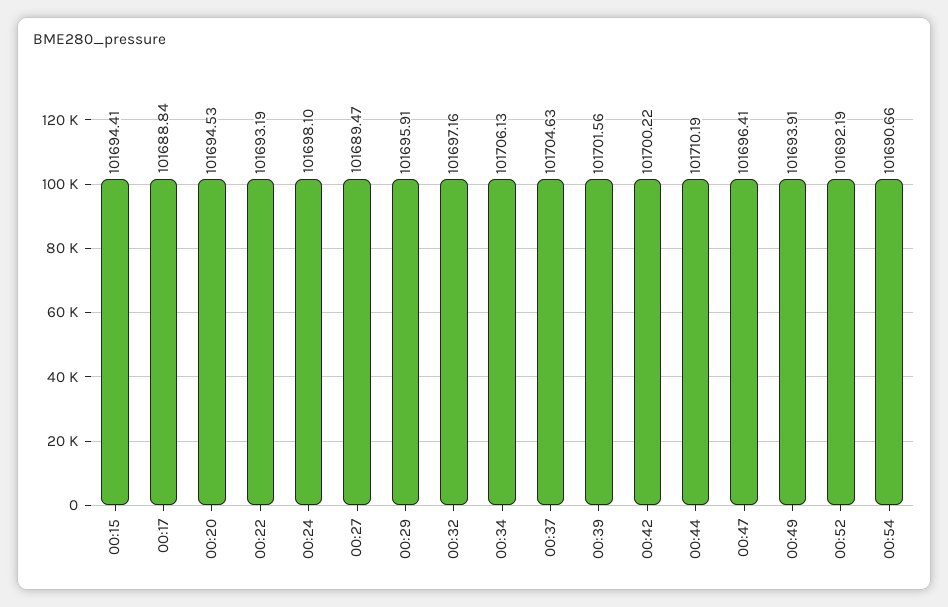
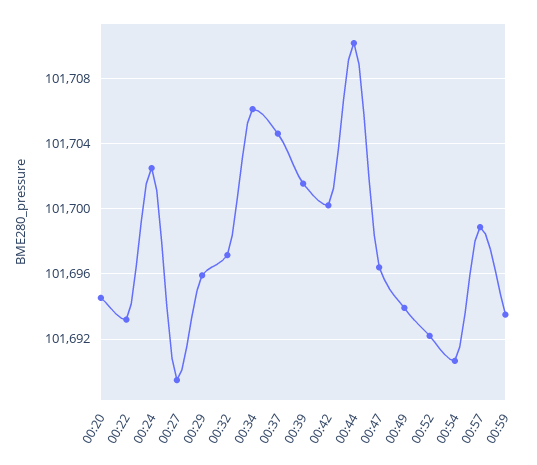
00:15: 101694.41 -> none
00:17: 101688.84 -> none
00:24: 101698.1 -> 101702.5
00:57: none -> 101699
00:59: none -> 101693.5

